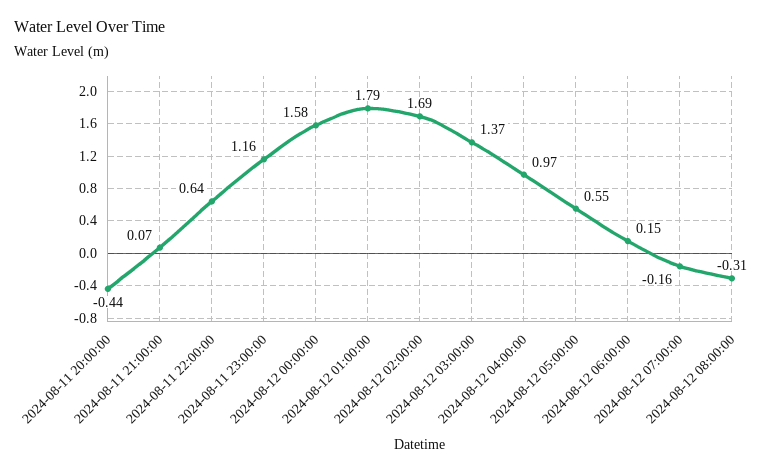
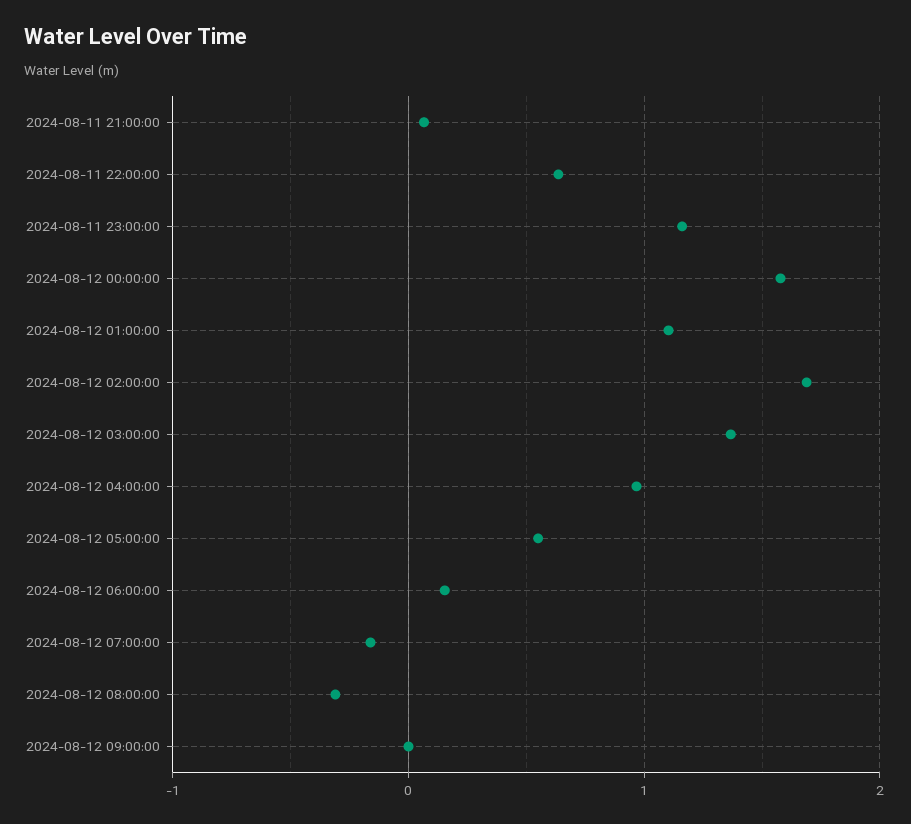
2024-08-11 20:00:00: -0.44 -> none
2024-08-12 01:00:00: 1.79 -> 1.1
2024-08-12 09:00:00: none -> 0

